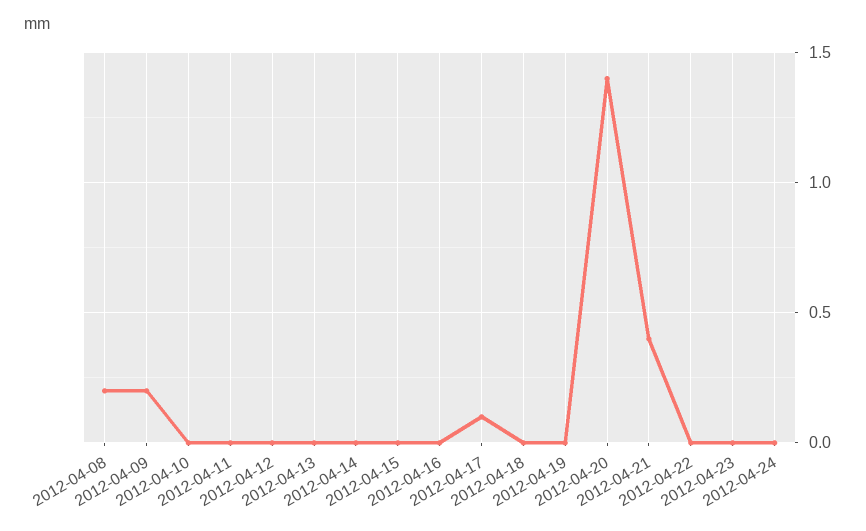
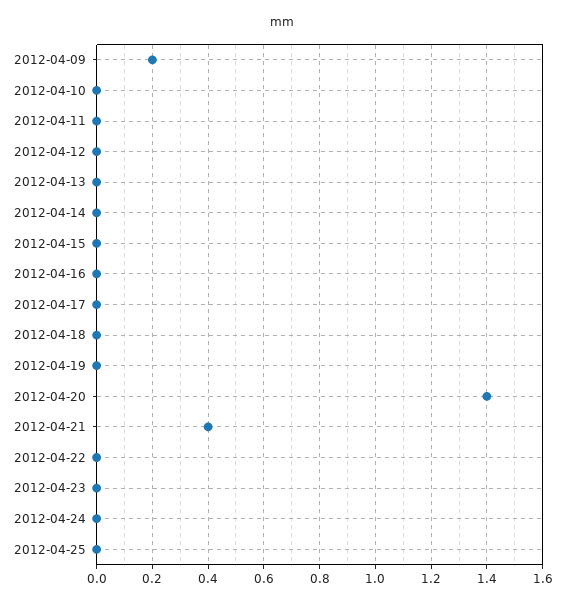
2012-04-08: 0.2 -> none
2012-04-17: 0.1 -> 0
2012-04-25: none -> 0

